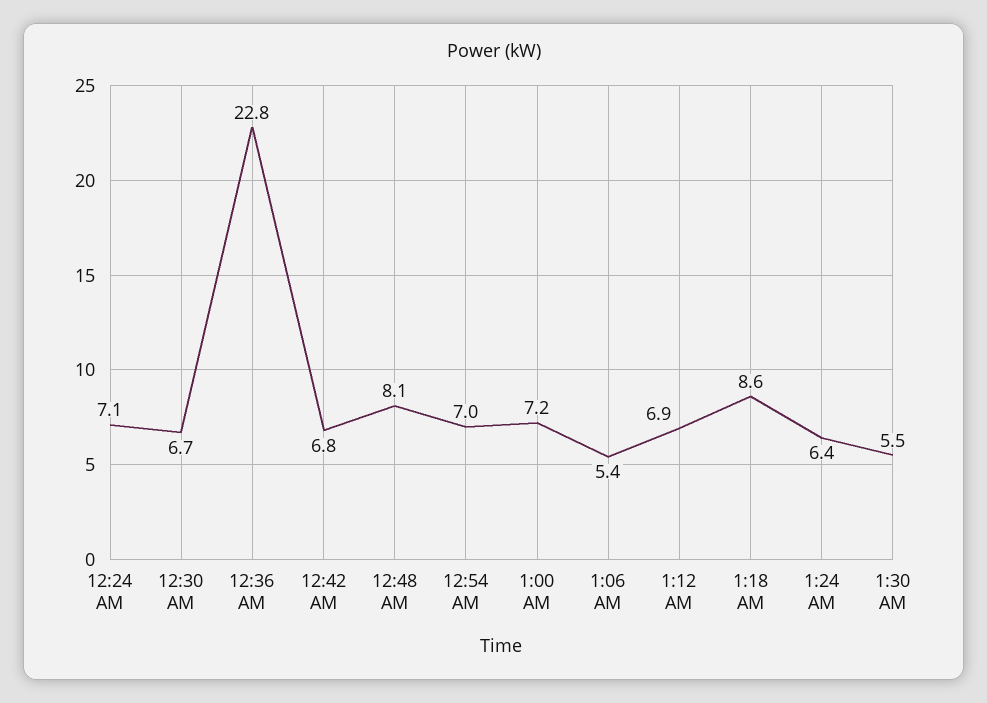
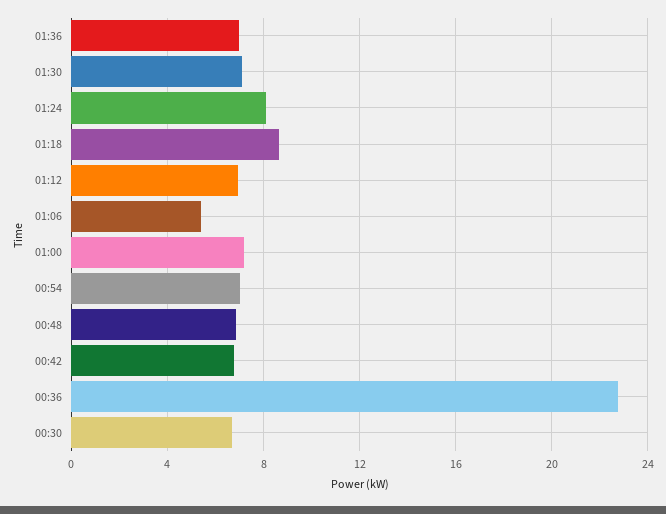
12:24 AM: 7.1 -> none
12:48 AM: 8.1 -> 7
1:24 AM: 6.4 -> 8
1:30 AM: 5.5 -> 7
01:36: none -> 7

